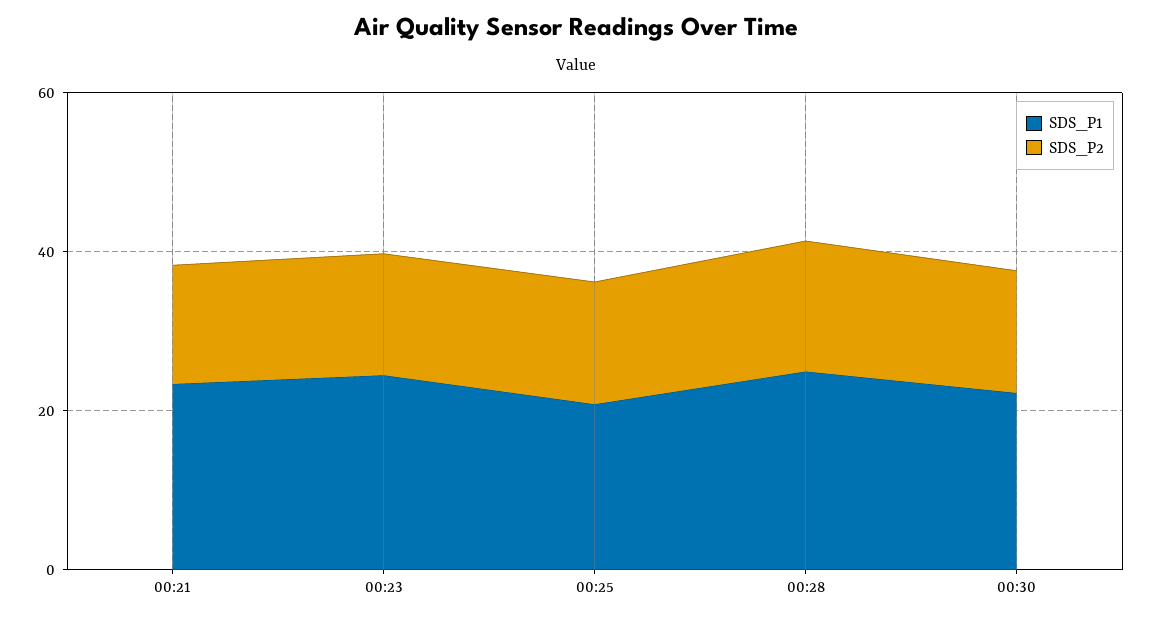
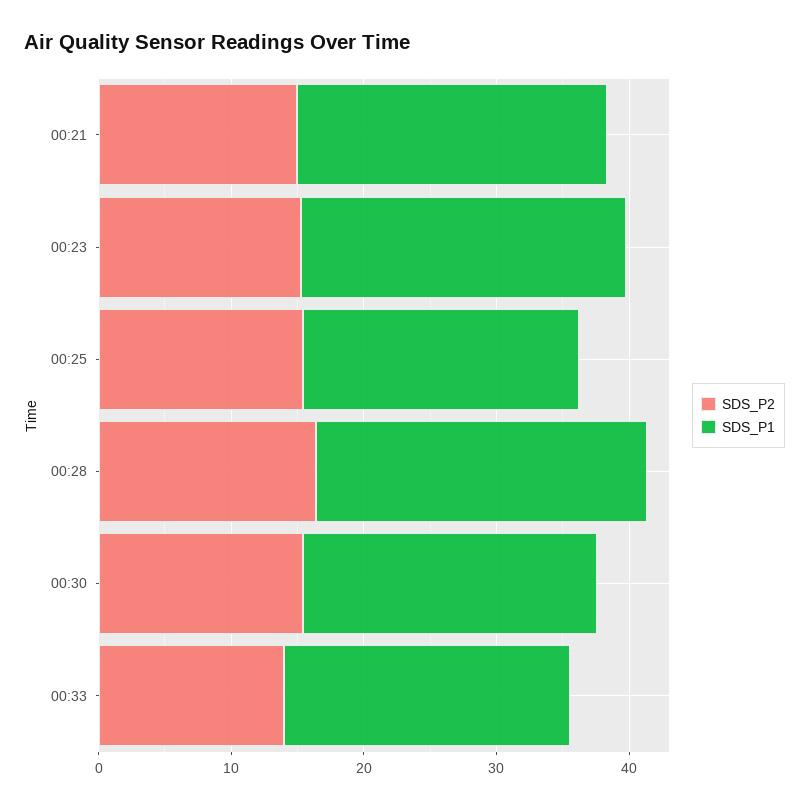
SDS_P2, 00:33: none -> 14
SDS_P1, 00:33: none -> 22

